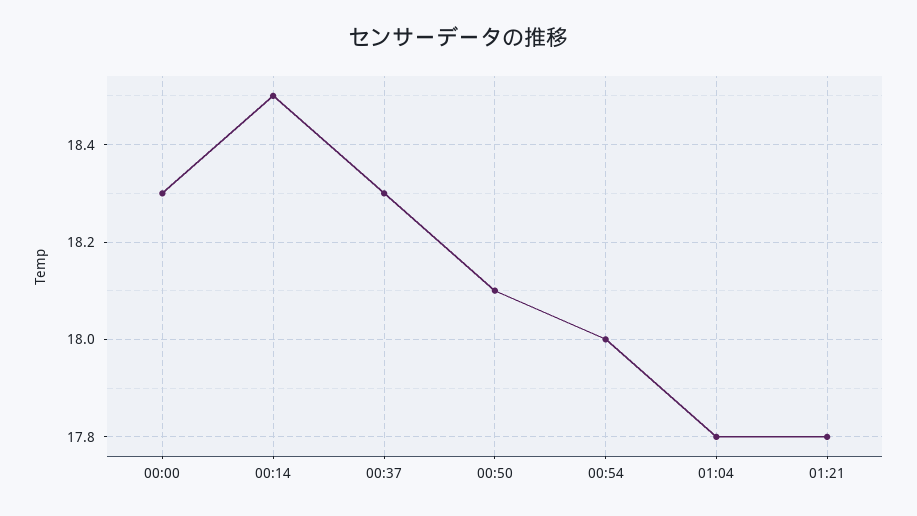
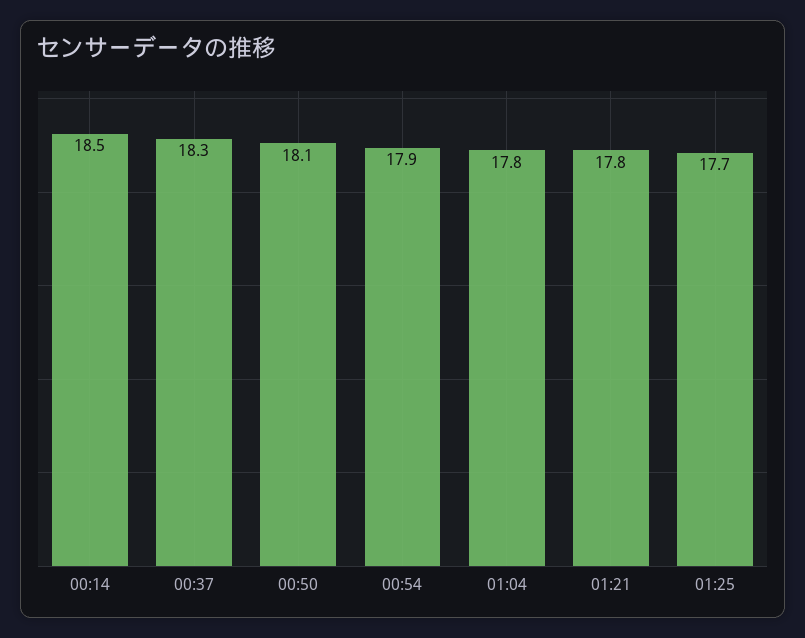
00:00: 18.3 -> none
00:54: 18 -> 17.9
01:25: none -> 17.7

